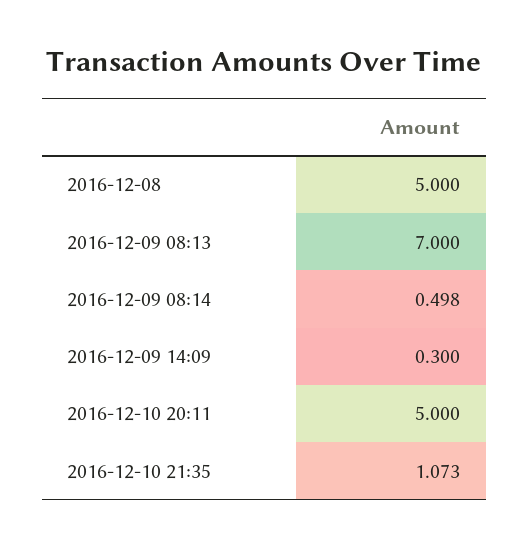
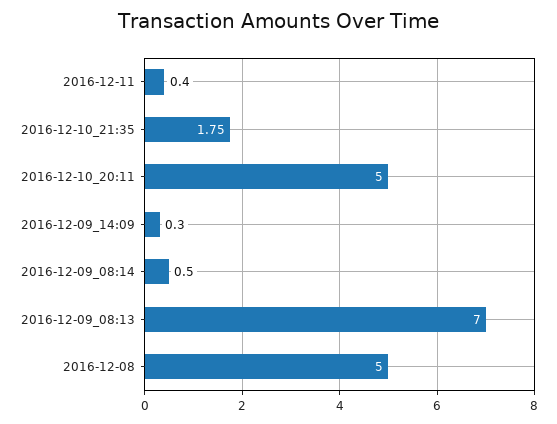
2016-12-10 21:35: 1.073 -> 1.75
2016-12-11: none -> 0.4

